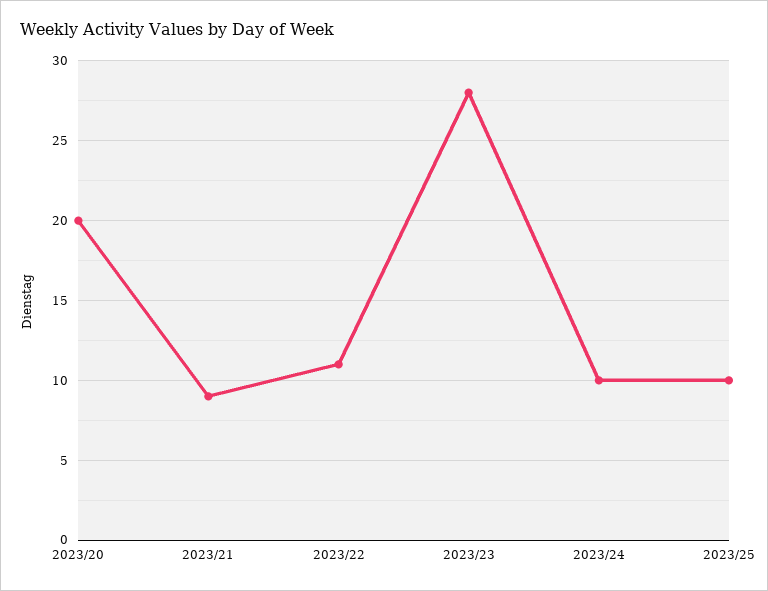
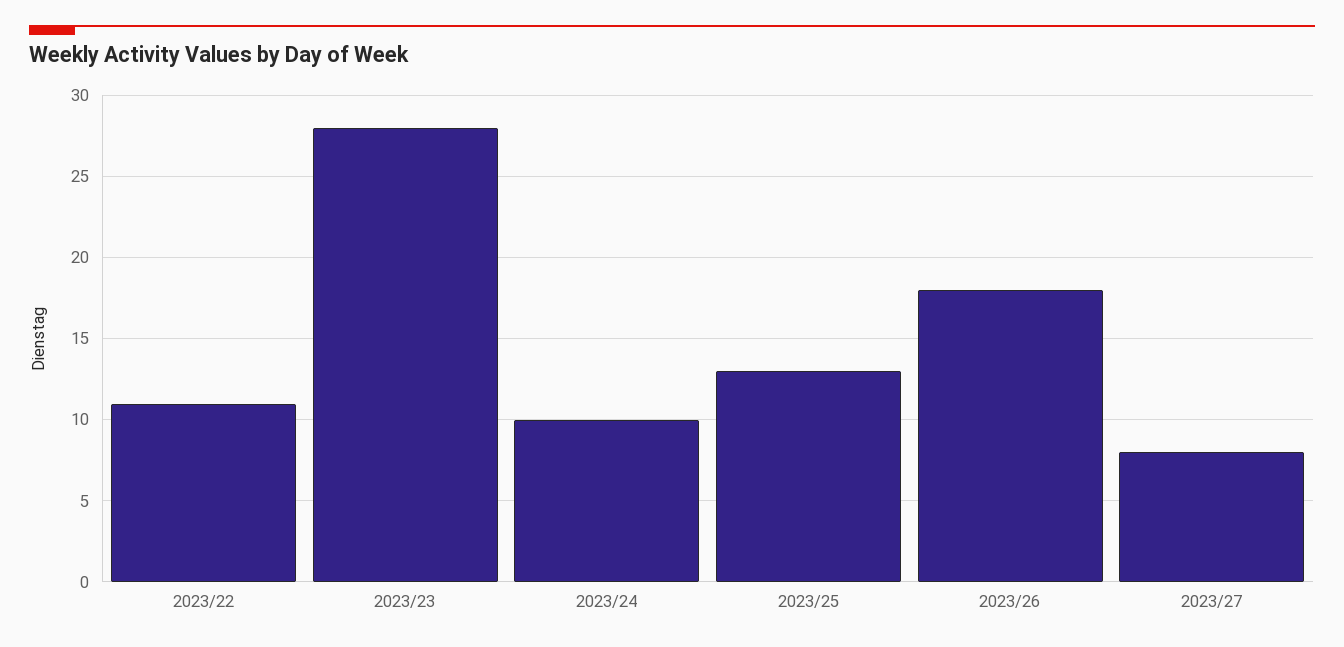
2023/20: 20 -> none
2023/21: 9 -> none
2023/25: 10 -> 13
2023/26: none -> 18
2023/27: none -> 8

